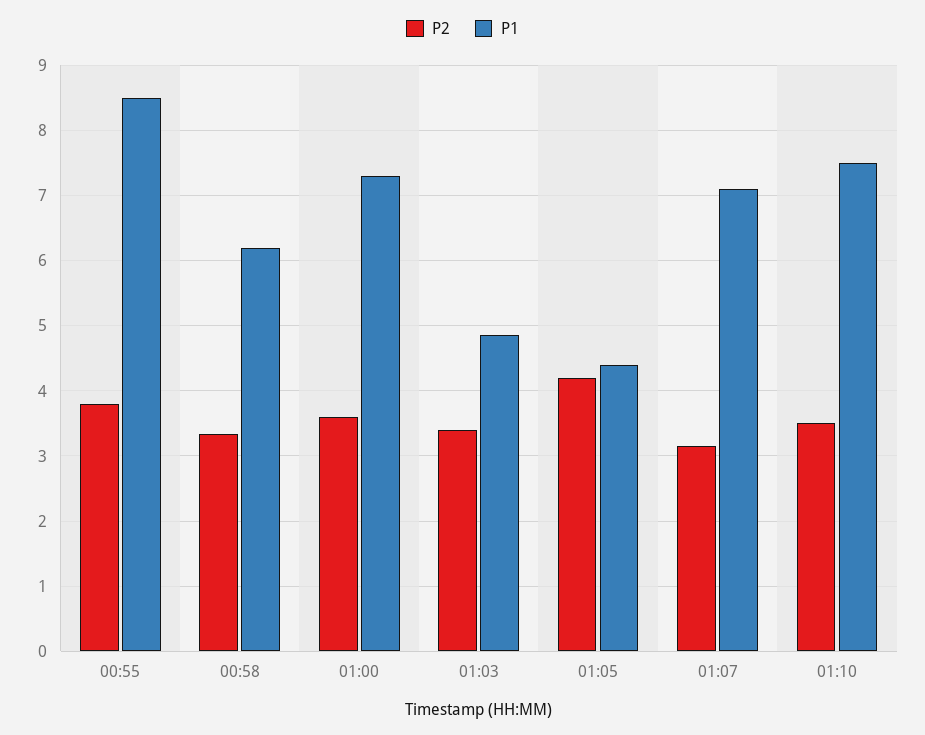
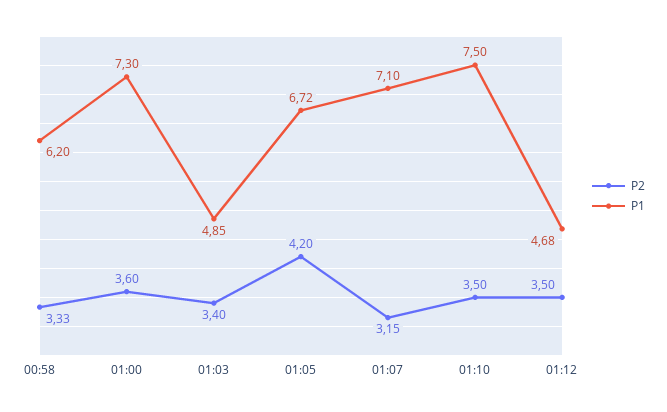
P2, 00:55: 3.8 -> none
P1, 00:55: 8.5 -> none
P1, 01:05: 4.4 -> 6.72
P2, 01:12: none -> 3.5
P1, 01:12: none -> 4.68

